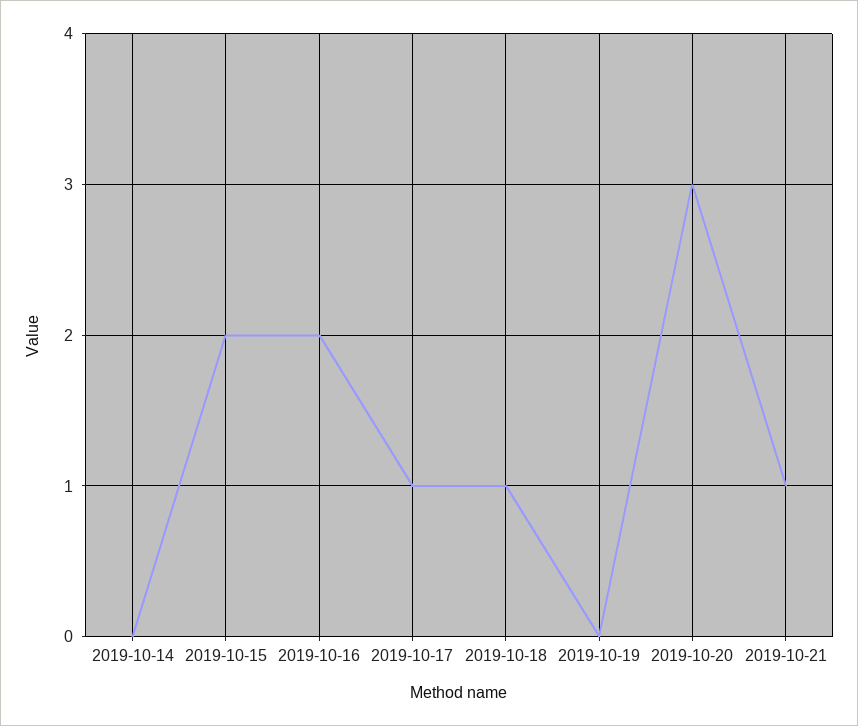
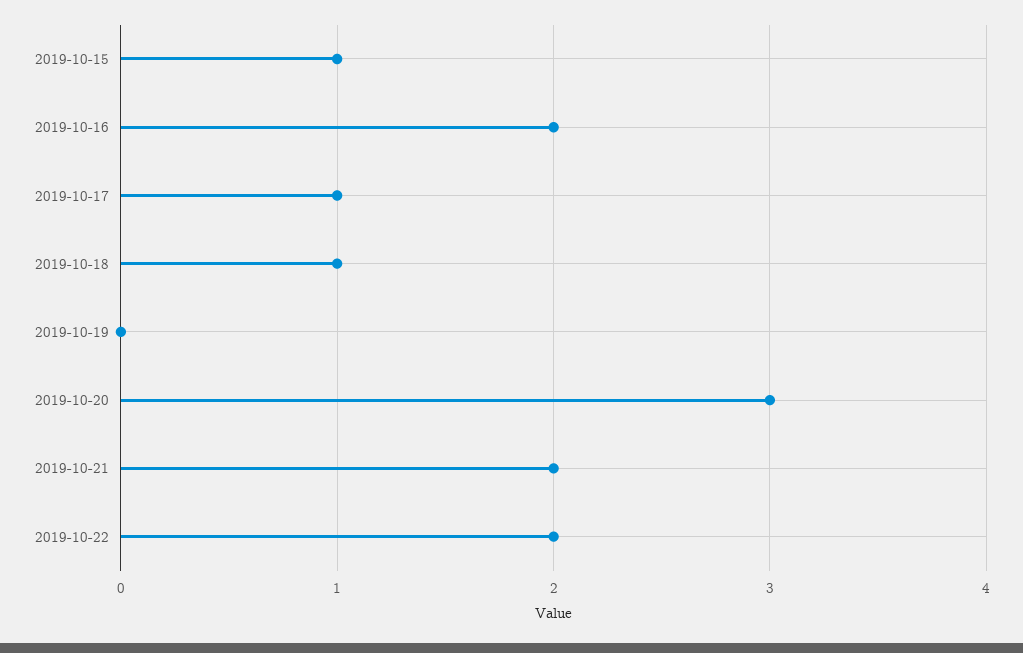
2019-10-14: 0 -> none
2019-10-15: 2 -> 1
2019-10-21: 1 -> 2
2019-10-22: none -> 2

